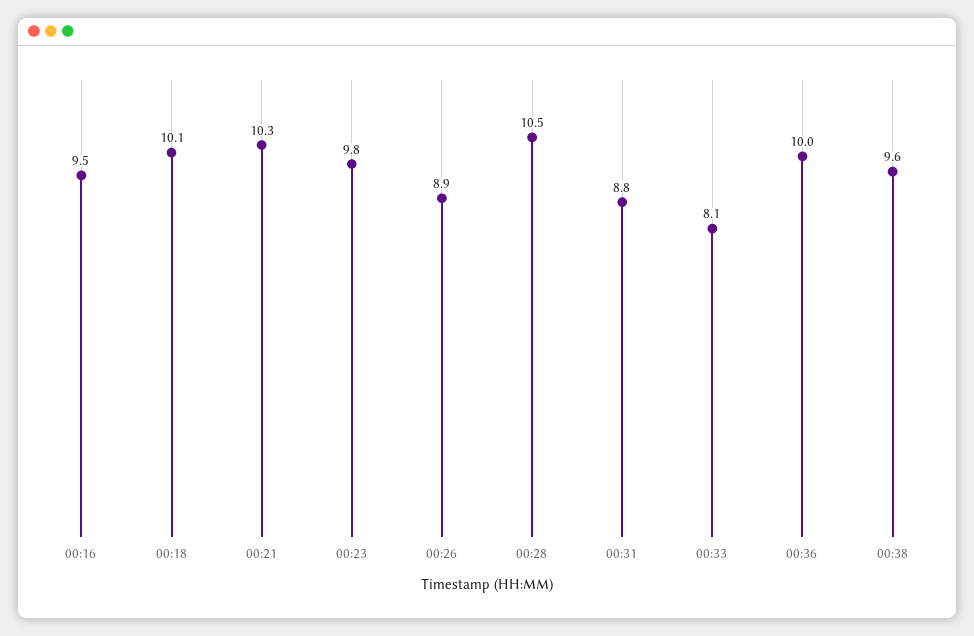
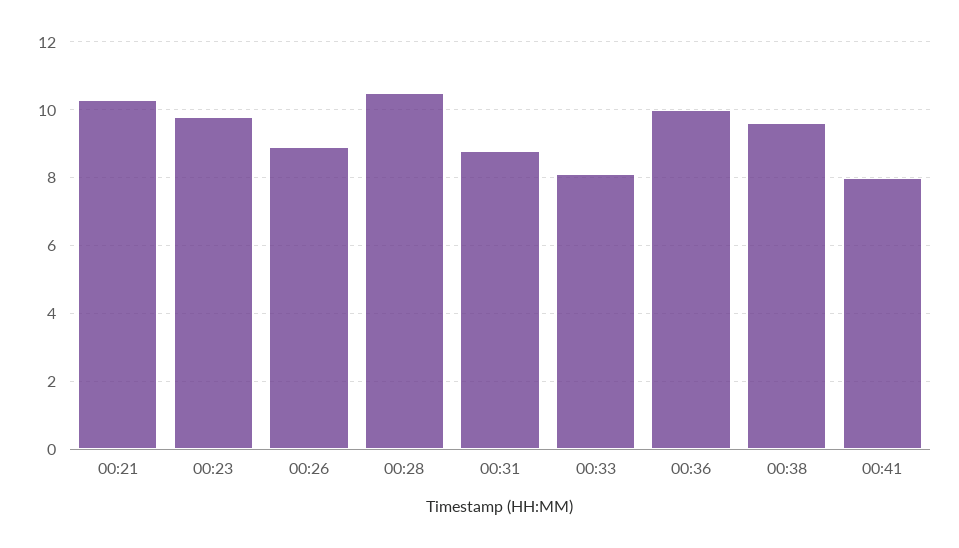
00:16: 9.5 -> none
00:18: 10.1 -> none
00:41: none -> 8

